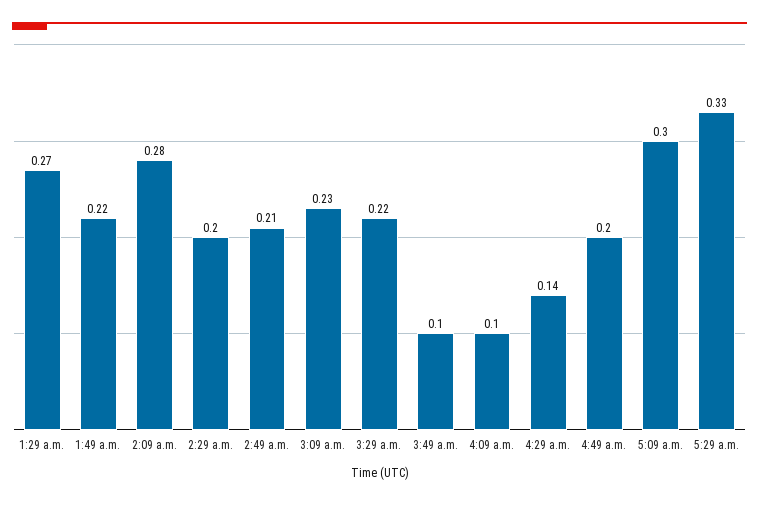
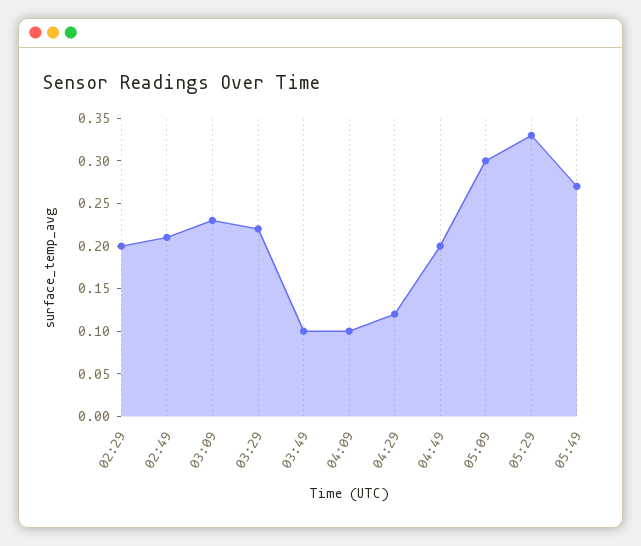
1:29 a.m.: 0.27 -> none
1:49 a.m.: 0.22 -> none
2:09 a.m.: 0.28 -> none
4:29 a.m.: 0.14 -> 0.12
05:49: none -> 0.27

